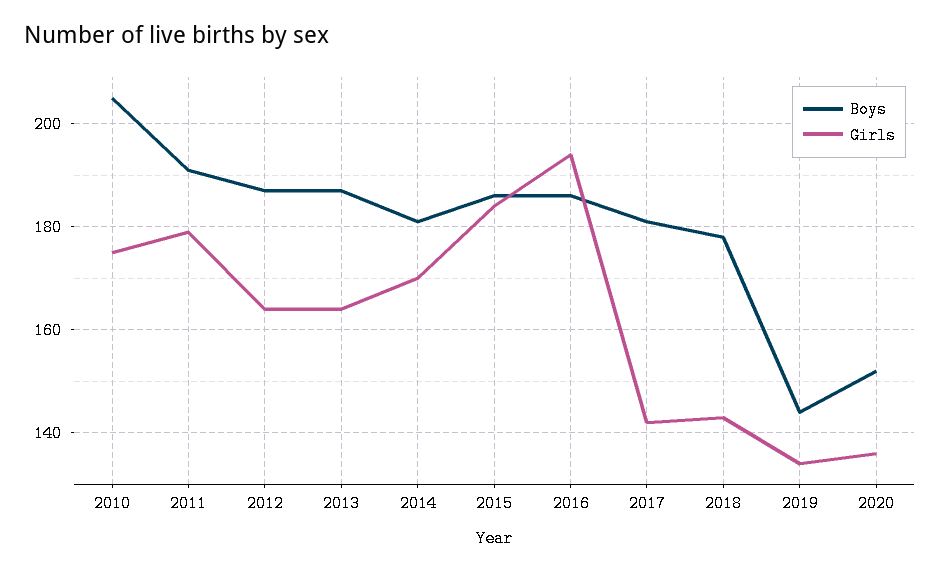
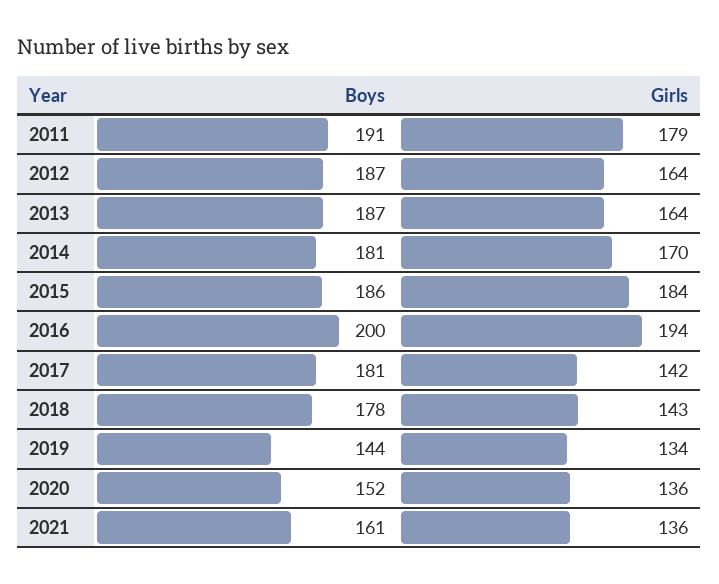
Boys, 2010: 205 -> none
Girls, 2010: 175 -> none
Boys, 2016: 185 -> 200
Boys, 2021: none -> 161
Girls, 2021: none -> 136

